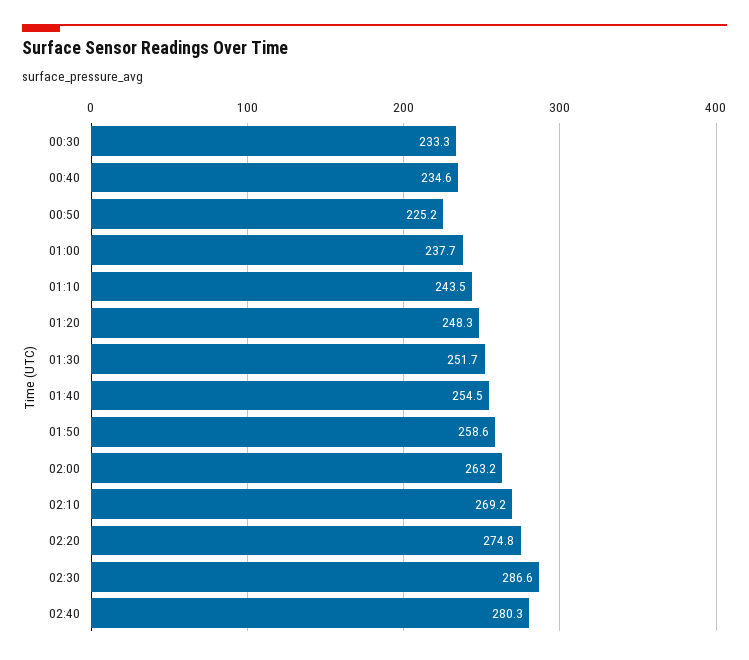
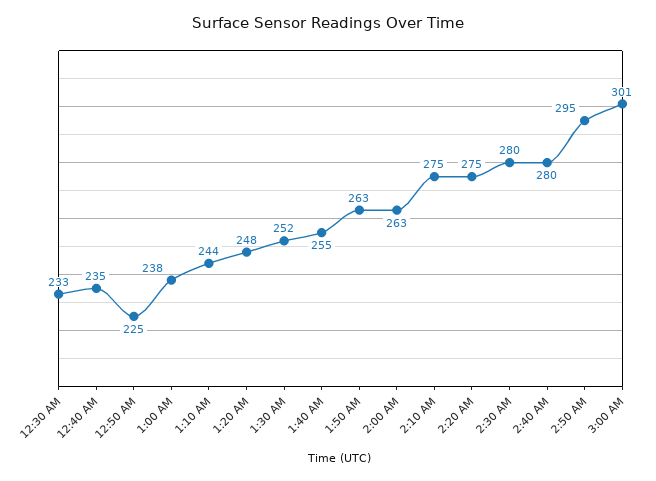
01:50: 258.6 -> 263
02:10: 269.2 -> 275
02:30: 286.6 -> 280
2:50 AM: none -> 295
3:00 AM: none -> 301

